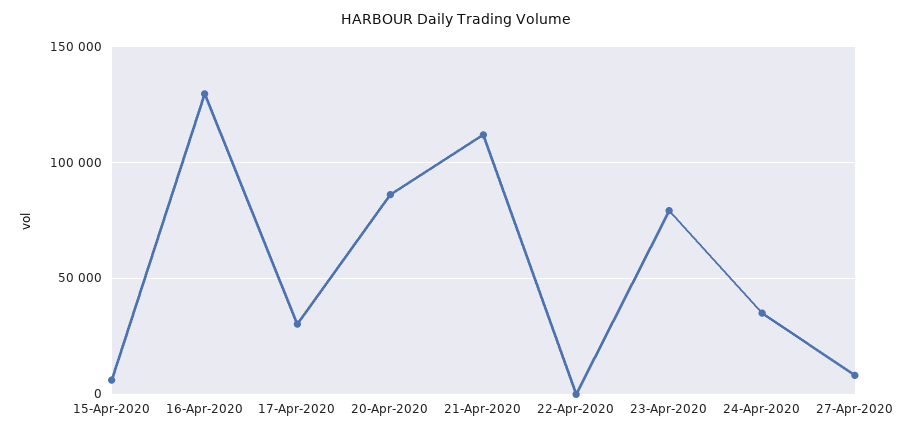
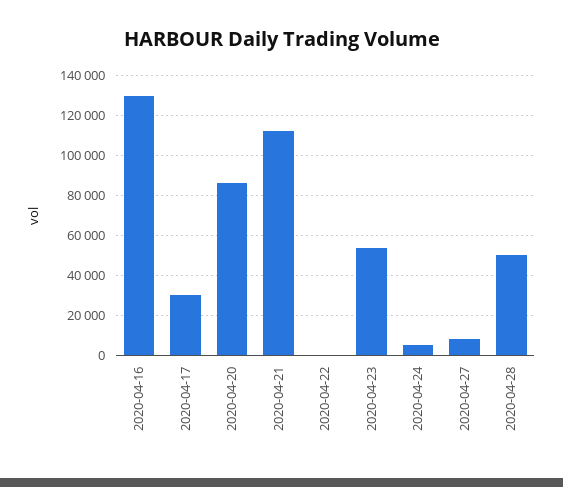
15-Apr-2020: 5000 -> none
23-Apr-2020: 80000 -> 55000
24-Apr-2020: 35000 -> 5000
2020-04-28: none -> 50000

